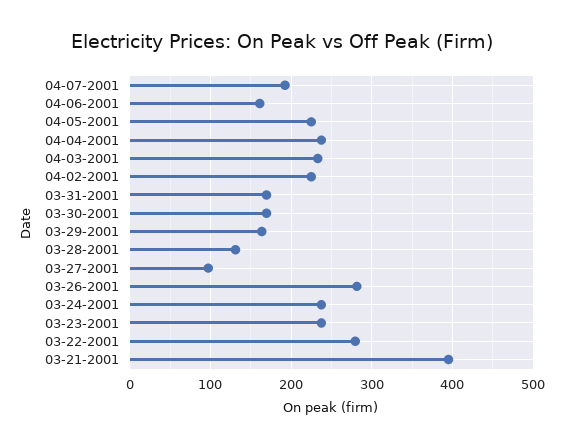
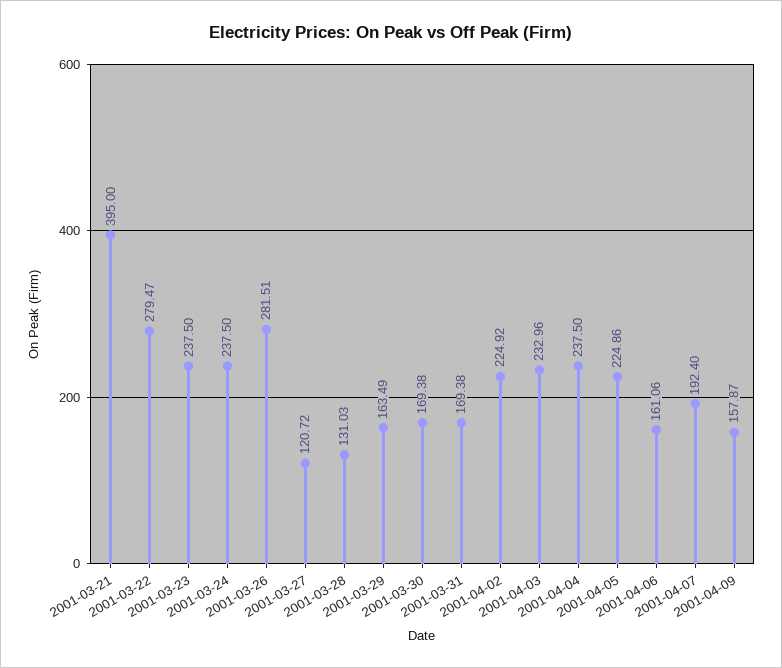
03-27-2001: 100 -> 120.72
2001-04-09: none -> 157.87

